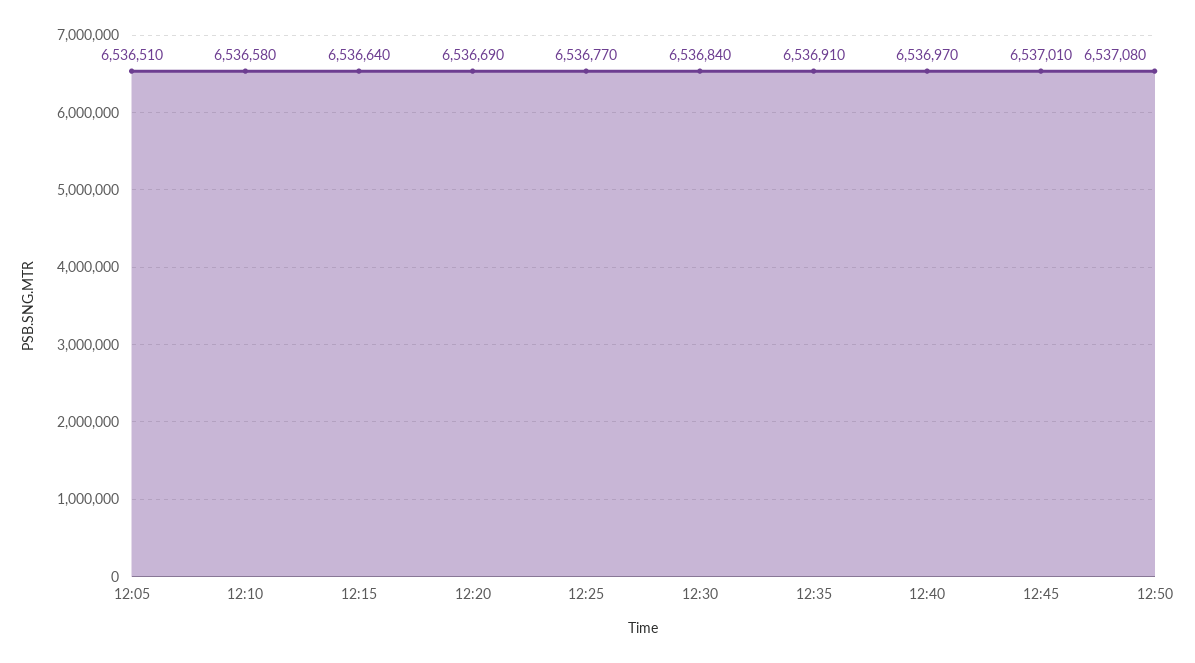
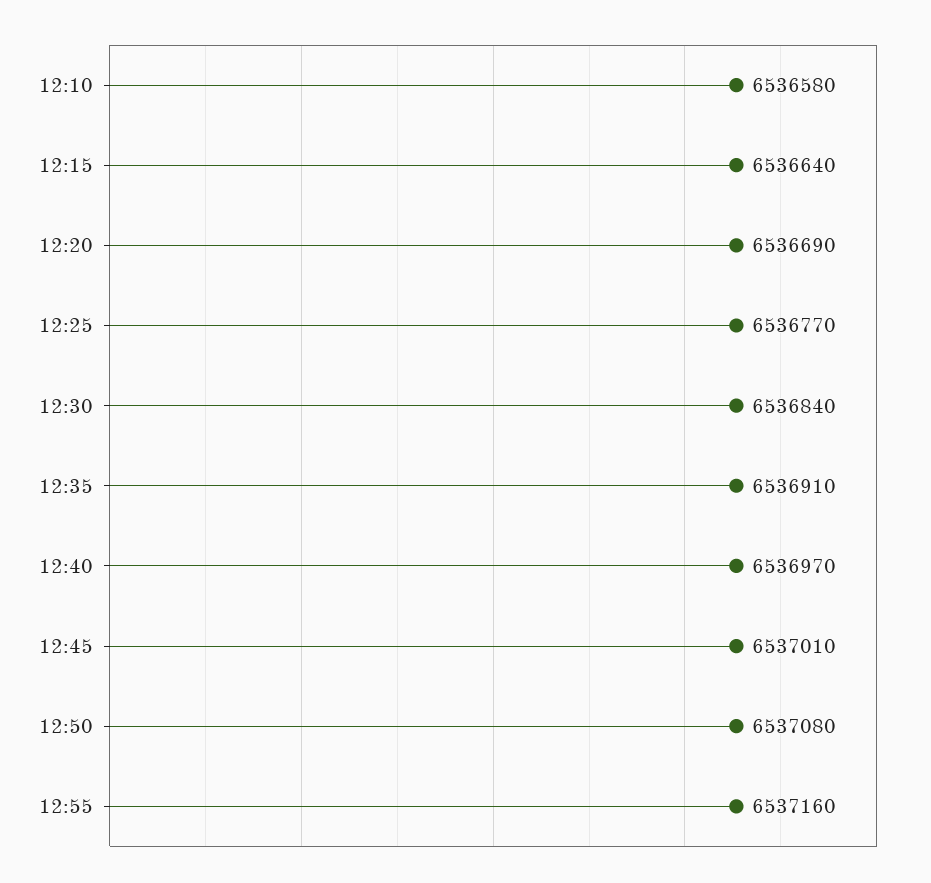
12:05: 6536510 -> none
12:55: none -> 6537160

